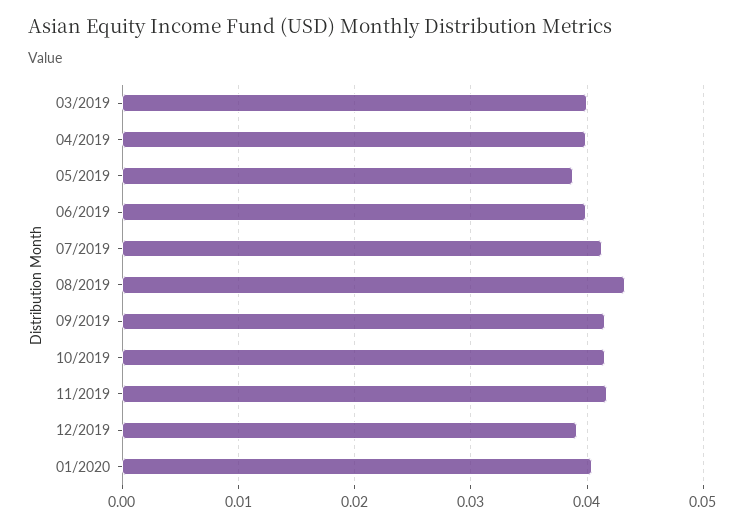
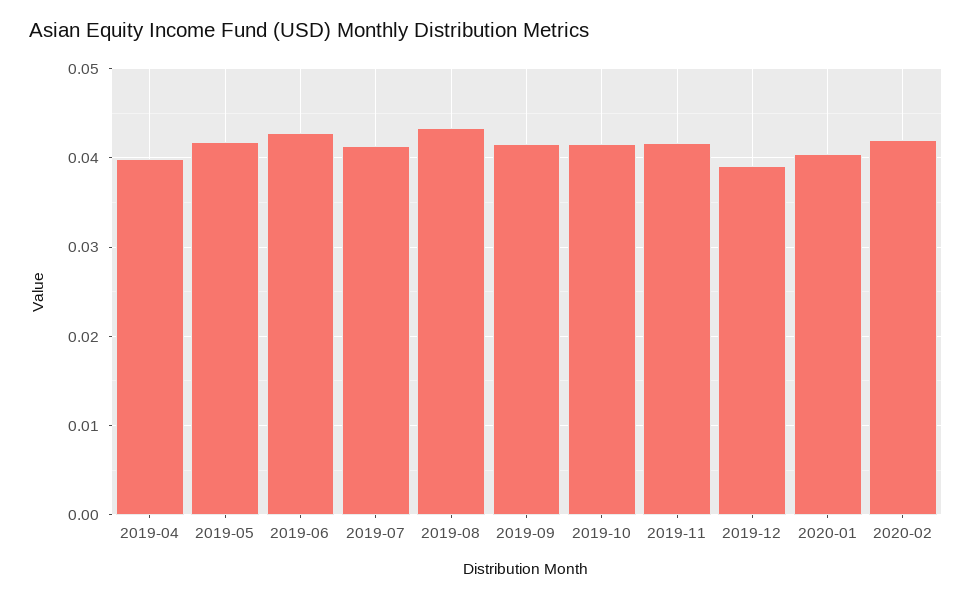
03/2019: 0.04 -> none
05/2019: 0.039 -> 0.042
06/2019: 0.04 -> 0.043
2020-02: none -> 0.042

